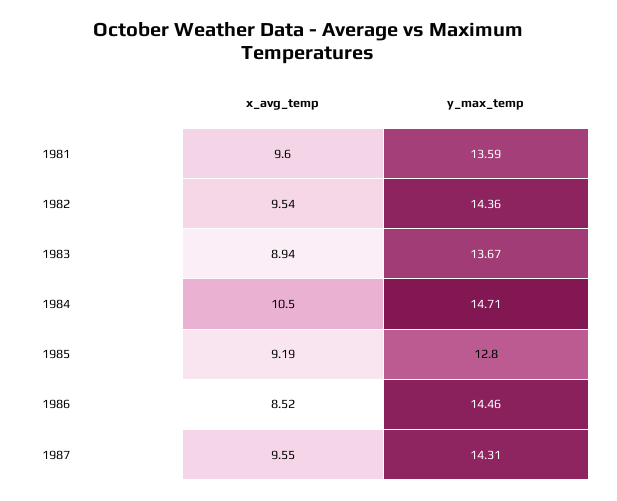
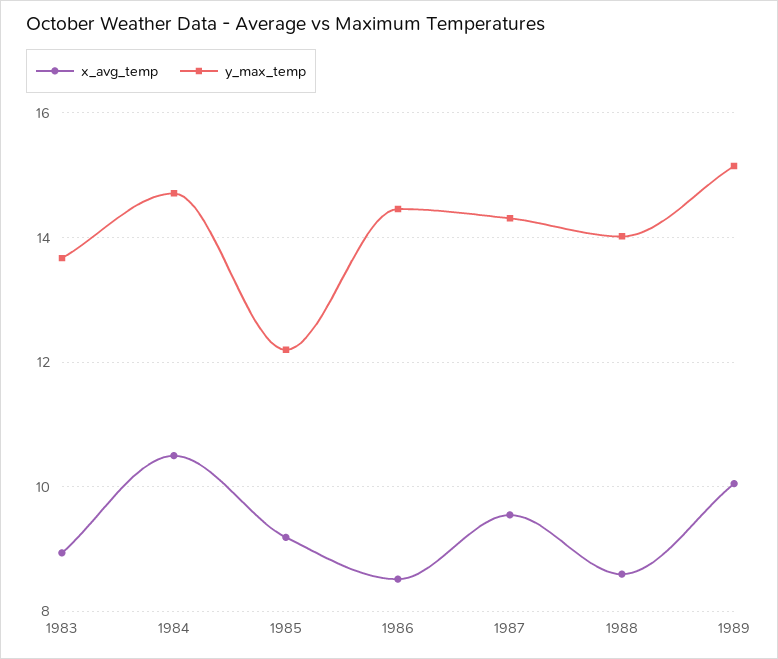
x_avg_temp, 1981: 9.6 -> none
y_max_temp, 1981: 13.59 -> none
x_avg_temp, 1982: 9.54 -> none
y_max_temp, 1982: 14.36 -> none
y_max_temp, 1985: 12.8 -> 12.2
x_avg_temp, 1988: none -> 8.6
y_max_temp, 1988: none -> 14
x_avg_temp, 1989: none -> 10
y_max_temp, 1989: none -> 15.2

